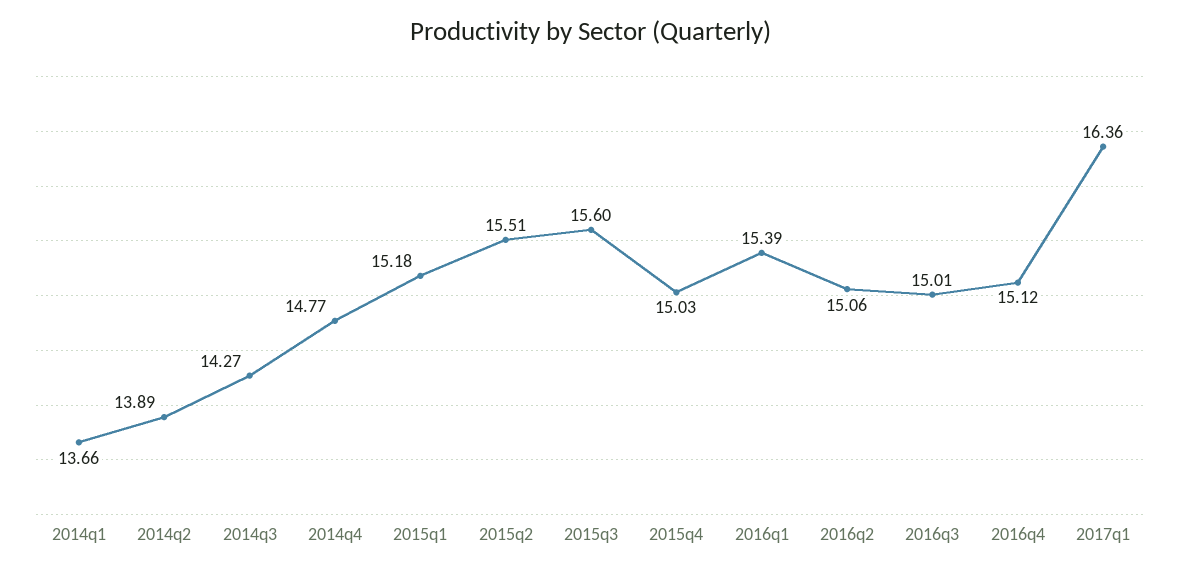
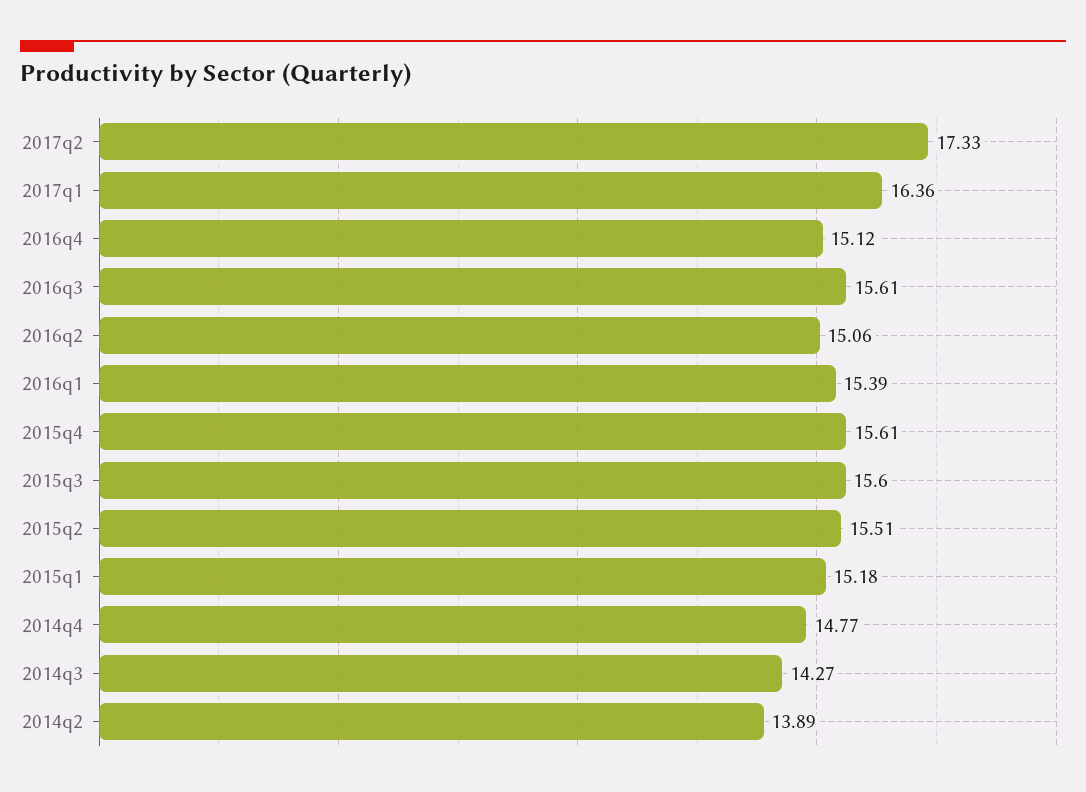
2014q1: 13.66 -> none
2015q4: 15.03 -> 15.61
2016q3: 15.01 -> 15.61
2017q2: none -> 17.33

